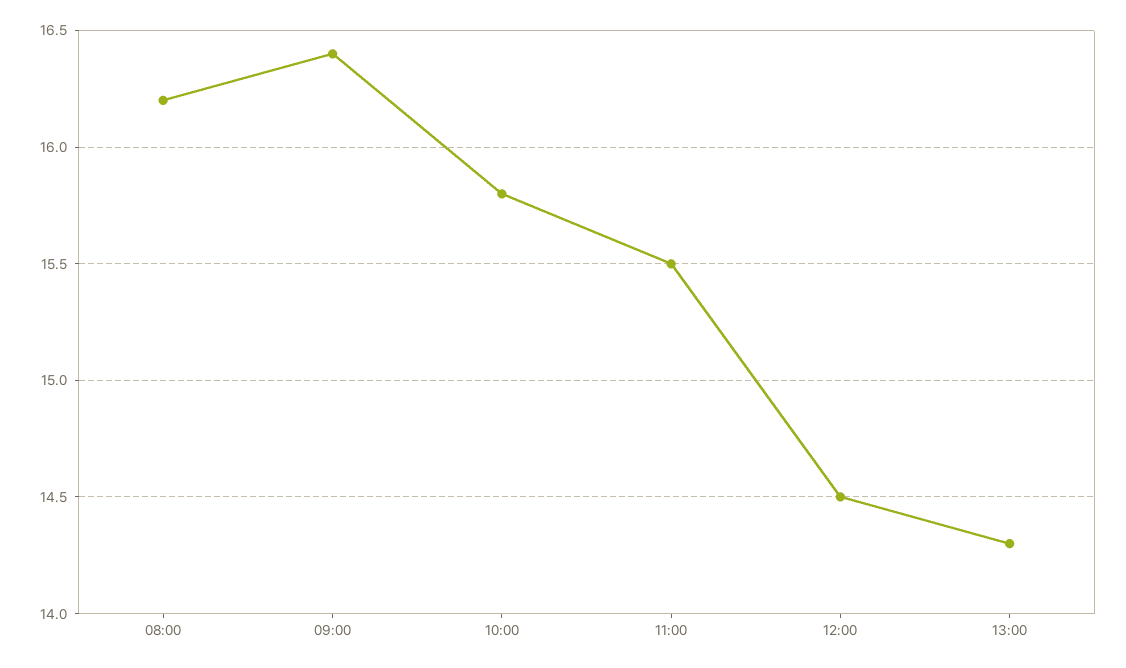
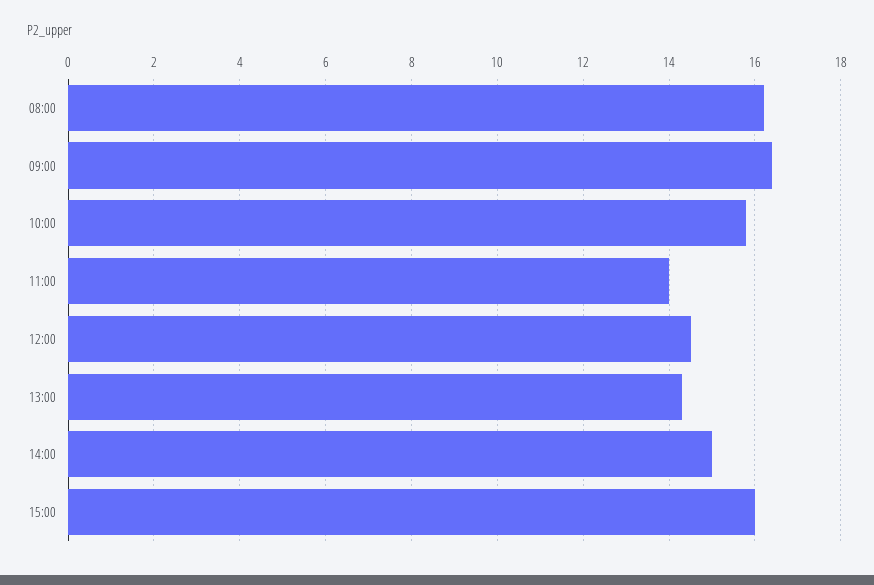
11:00: 15.5 -> 14
14:00: none -> 15
15:00: none -> 16

